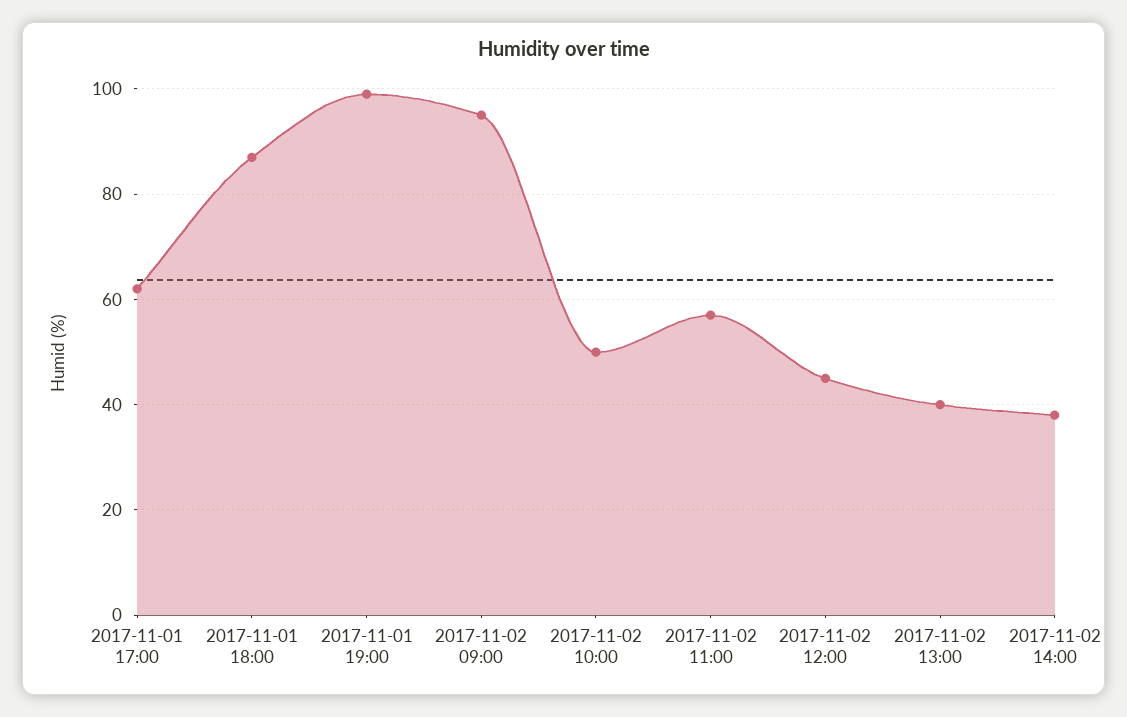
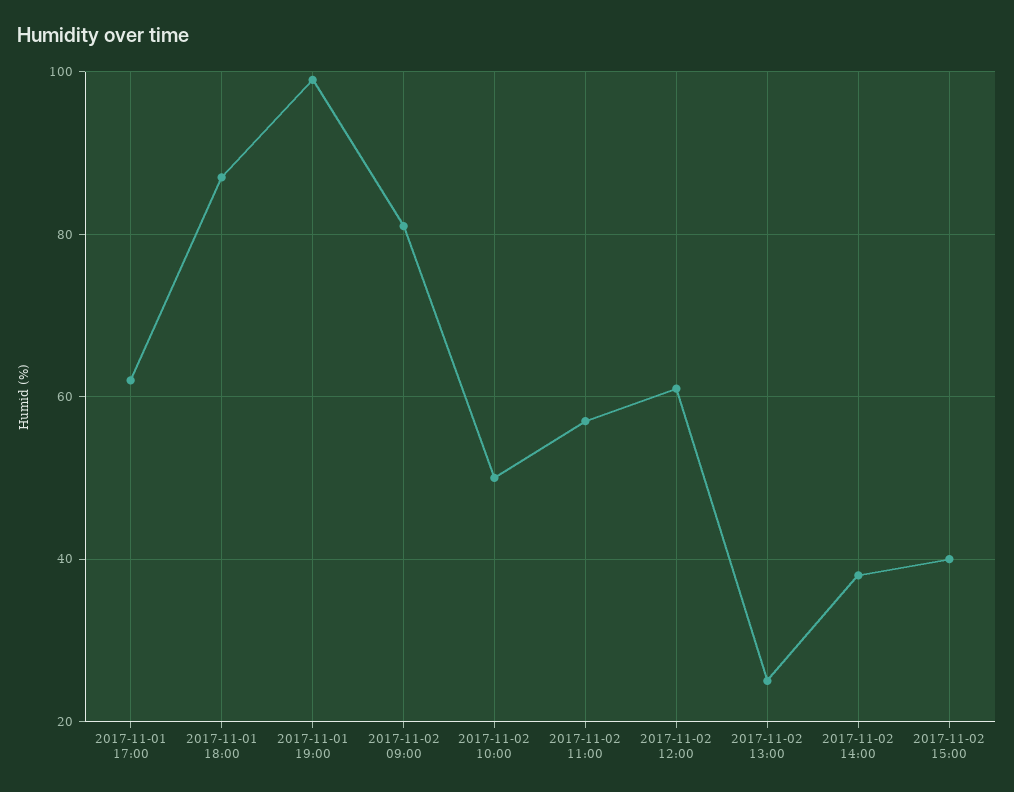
2017-11-02 09:00: 95 -> 80
2017-11-02 12:00: 45 -> 60
2017-11-02 13:00: 40 -> 25
2017-11-02 15:00: none -> 40

